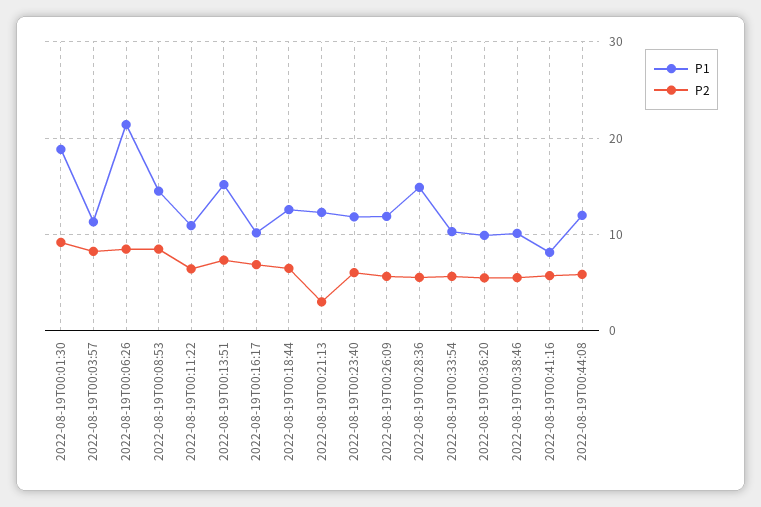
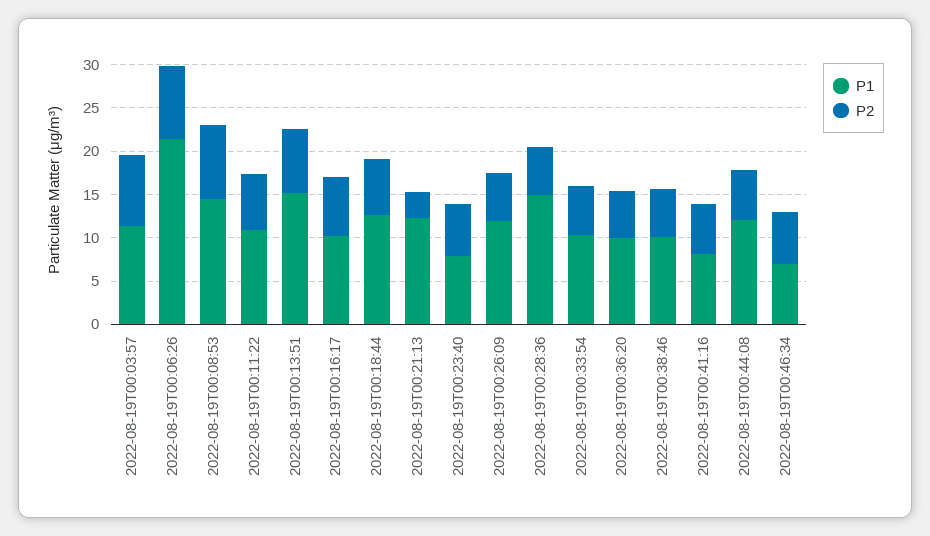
P1, 2022-08-19T00:01:30: 19 -> none
P2, 2022-08-19T00:01:30: 9 -> none
P1, 2022-08-19T00:23:40: 12 -> 8
P1, 2022-08-19T00:46:34: none -> 7
P2, 2022-08-19T00:46:34: none -> 6

